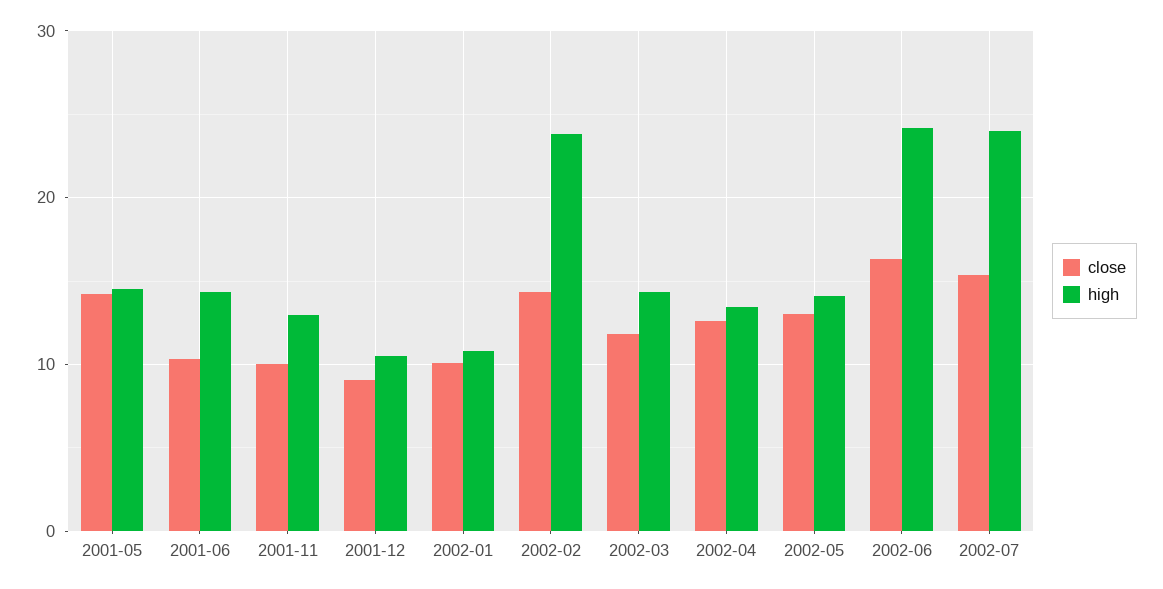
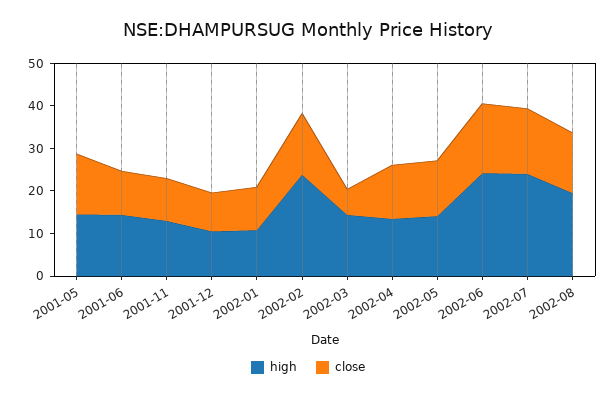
close, 2002-03: 12 -> 6
high, 2002-08: none -> 20
close, 2002-08: none -> 14

